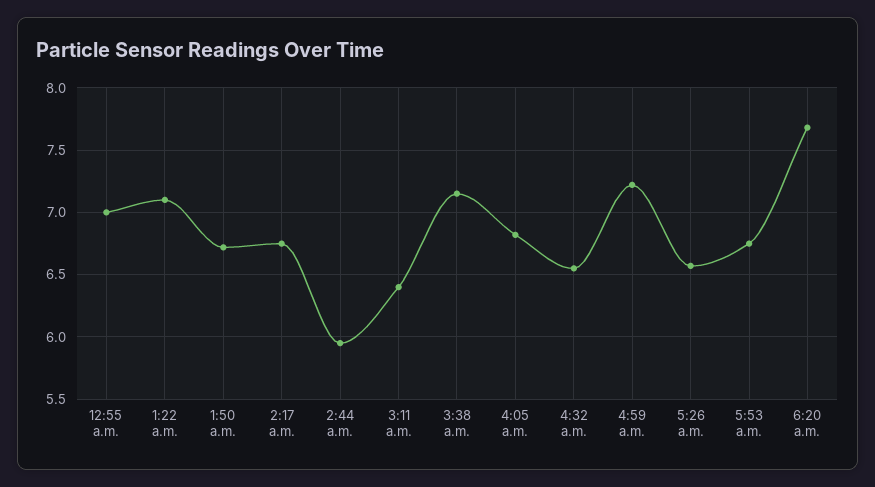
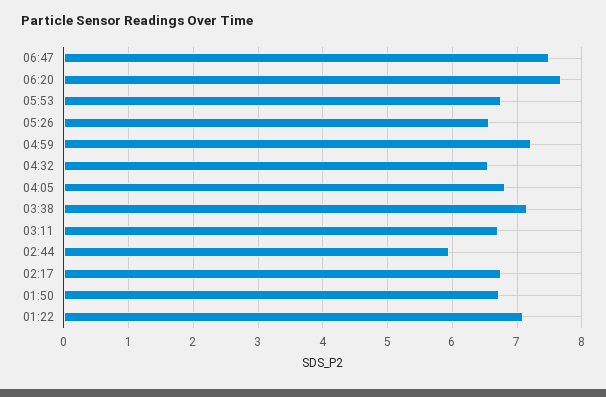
12:55 a.m.: 7 -> none
3:11 a.m.: 6.4 -> 6.7
06:47: none -> 7.5

